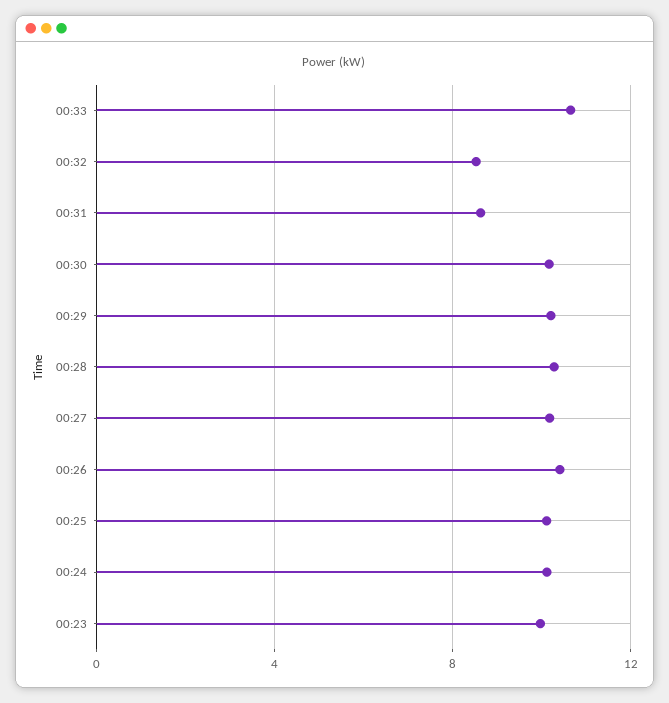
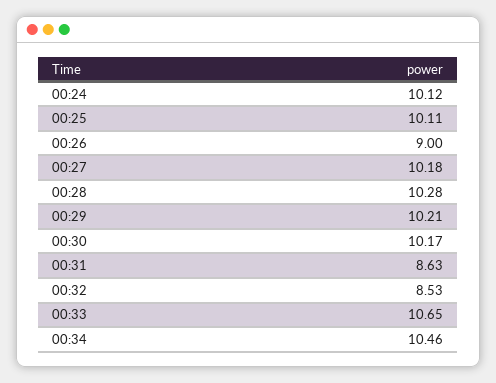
00:26: 10.5 -> 9
00:23: 10 -> none
00:34: none -> 10.46

